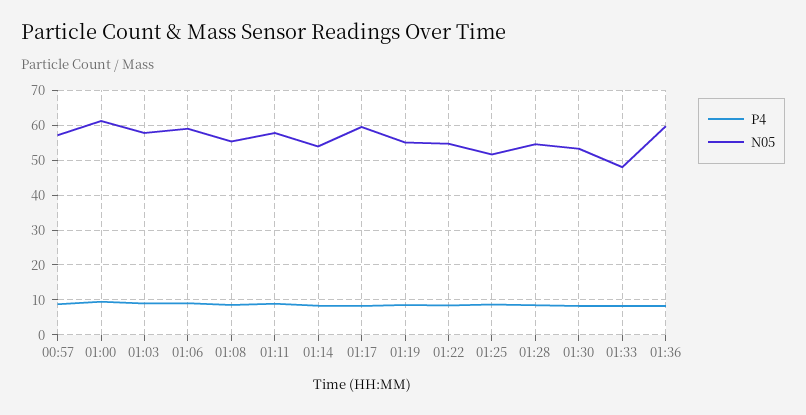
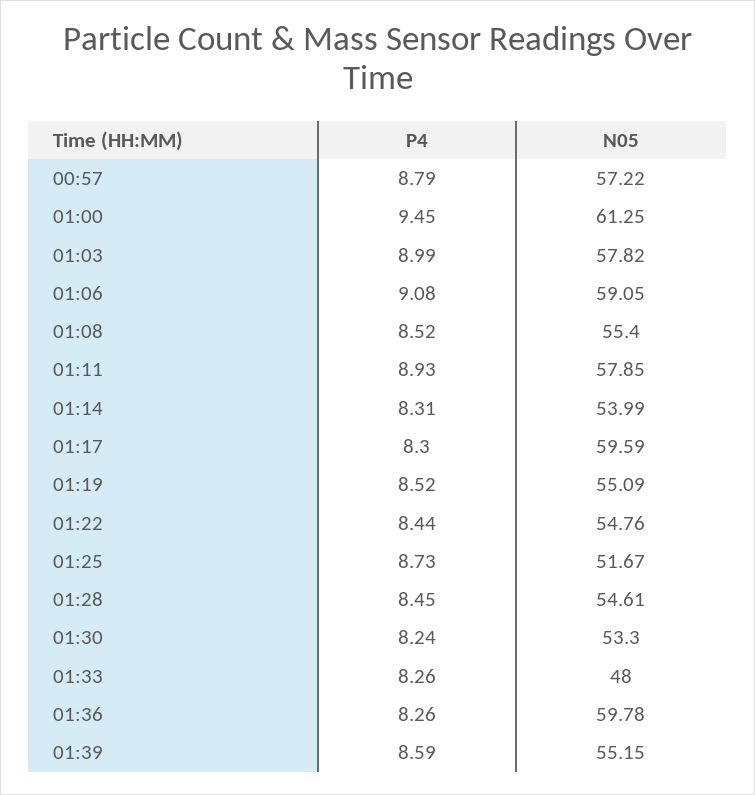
P4, 01:39: none -> 8.59
N05, 01:39: none -> 55.15

